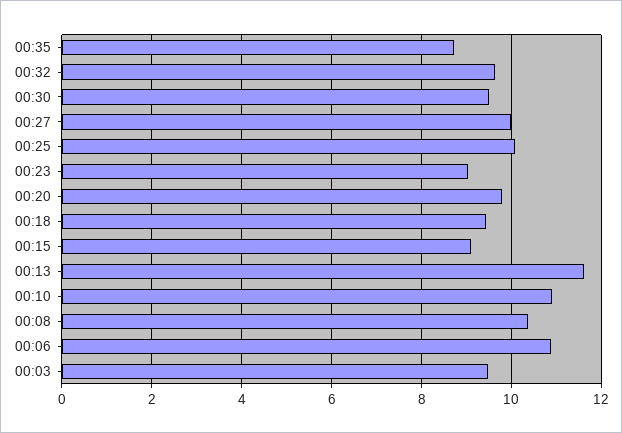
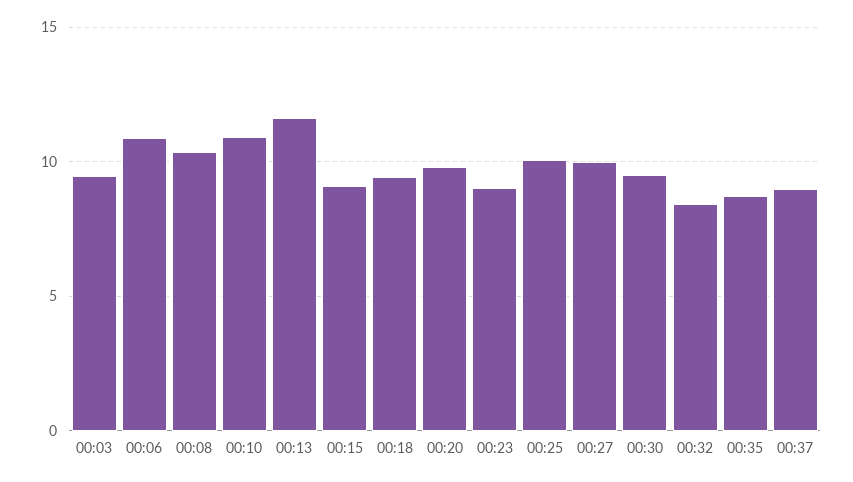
00:32: 9.6 -> 8.5
00:37: none -> 9

